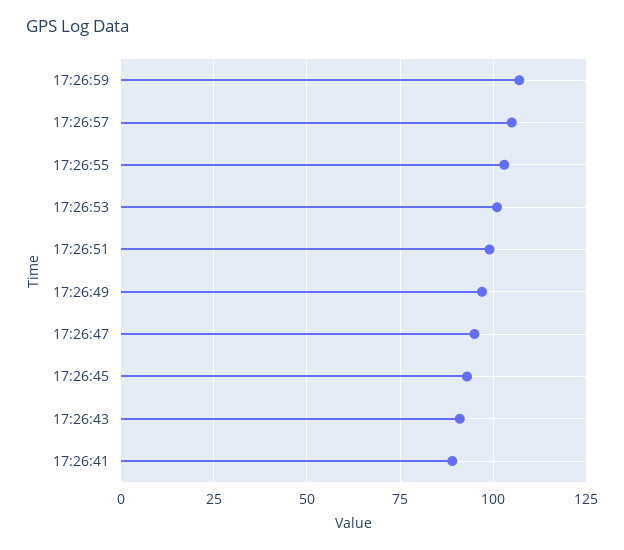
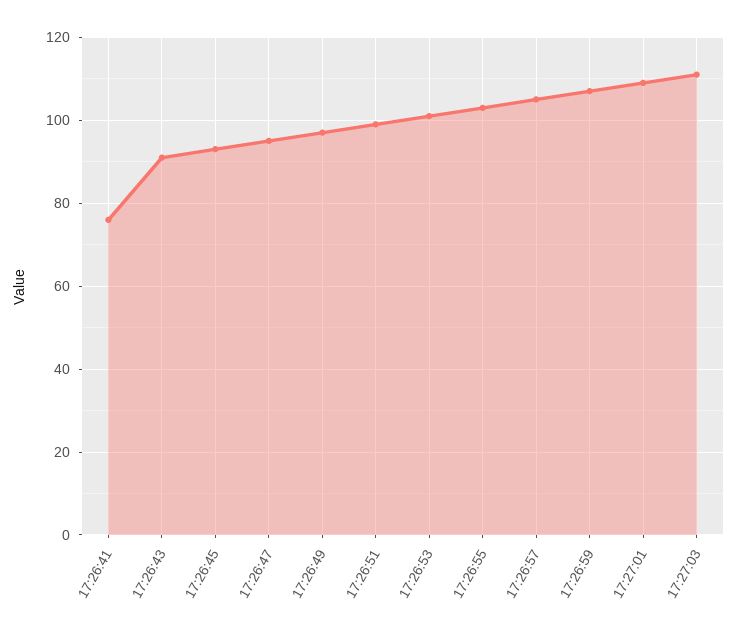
17:26:41: 90 -> 75
17:27:01: none -> 110
17:27:03: none -> 110

